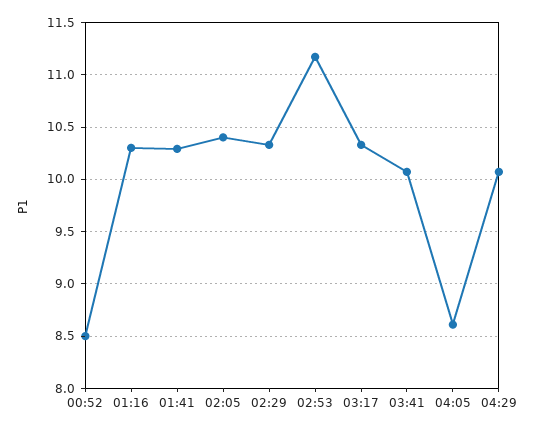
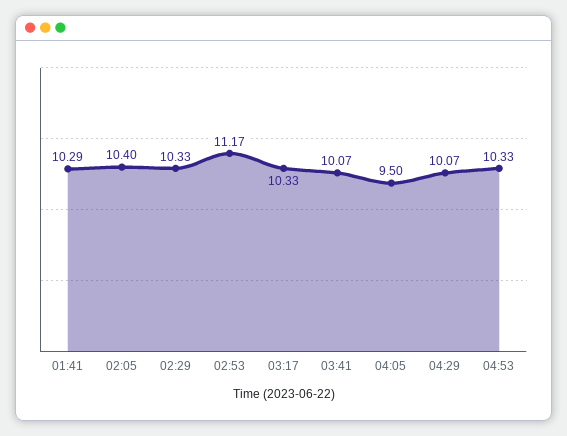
00:52: 8.5 -> none
01:16: 10.3 -> none
04:05: 8.6 -> 9.5
04:53: none -> 10.33

